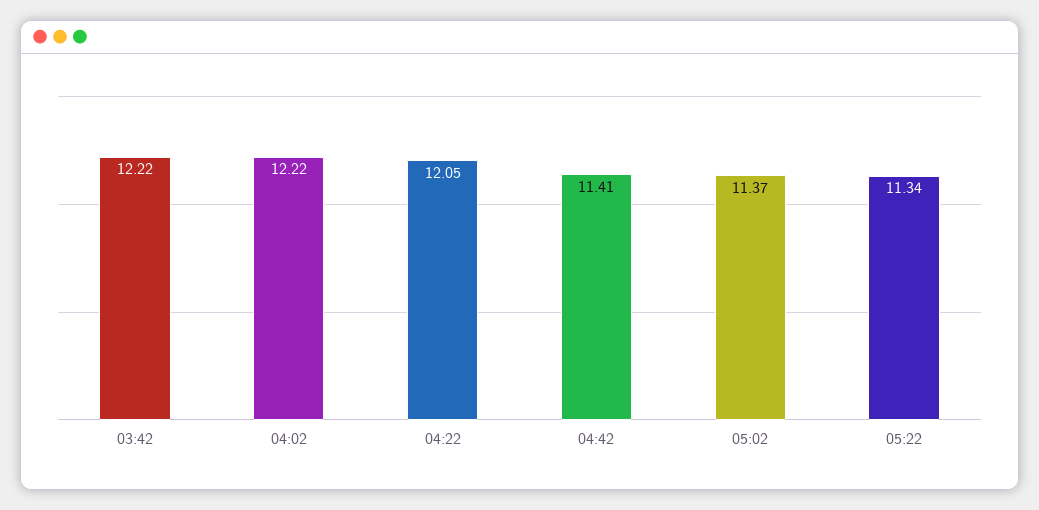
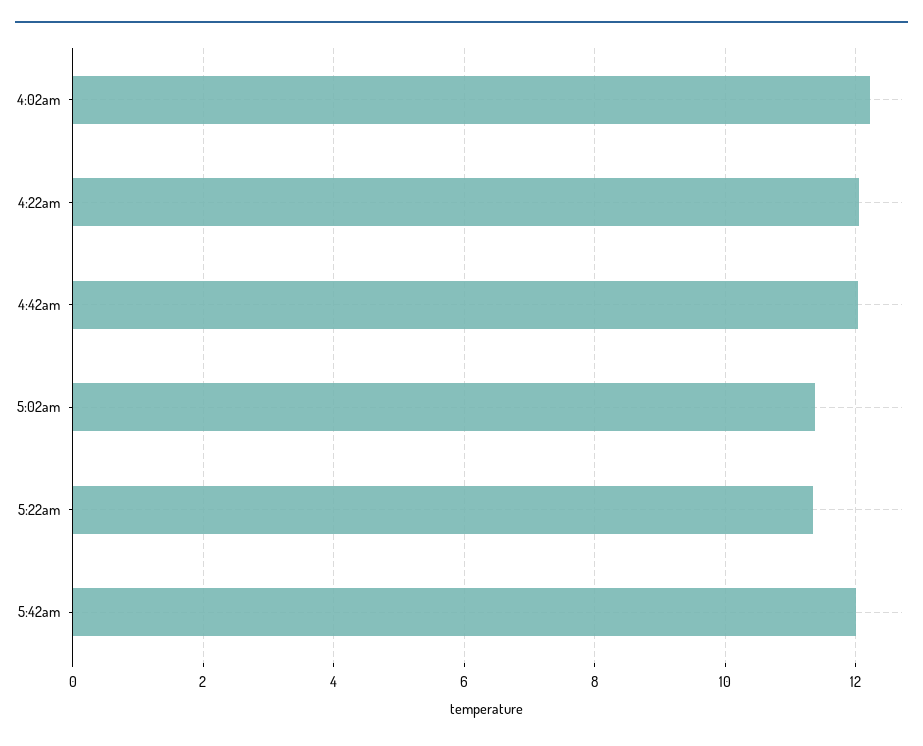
03:42: 12.22 -> none
04:42: 11.41 -> 12
5:42am: none -> 12

